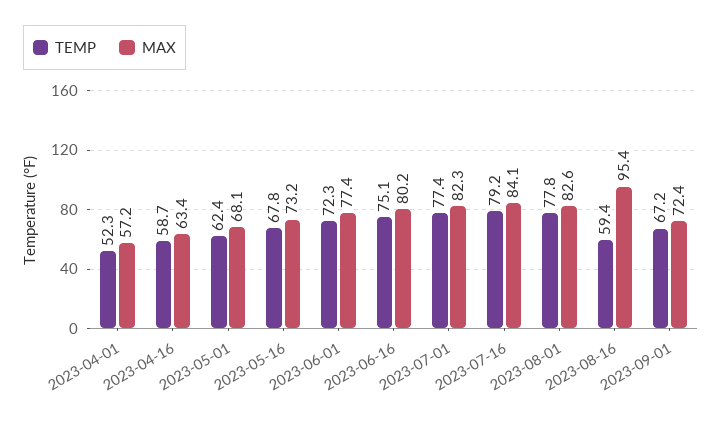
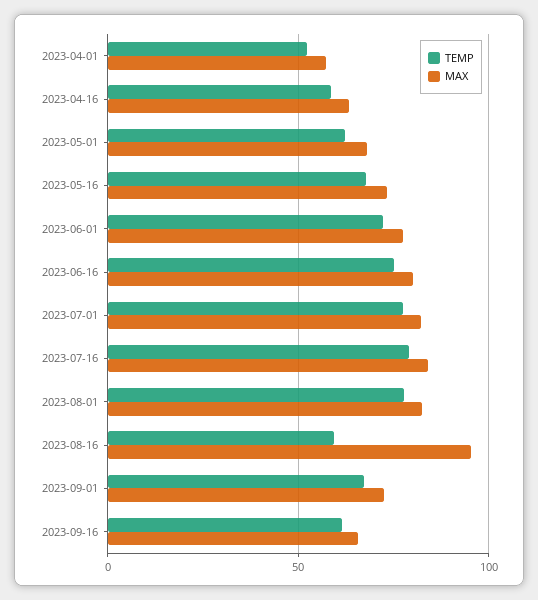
TEMP, 2023-09-16: none -> 60
MAX, 2023-09-16: none -> 65

